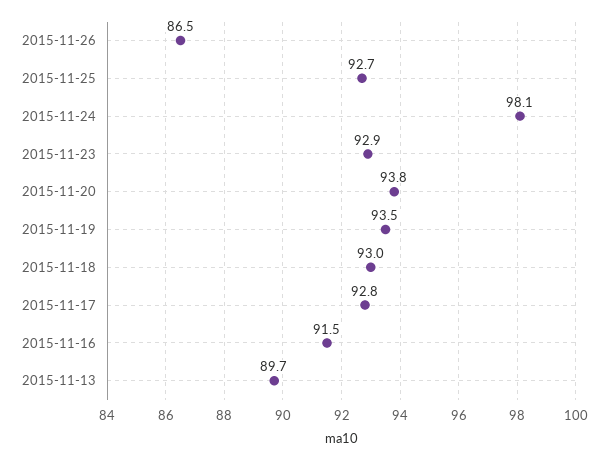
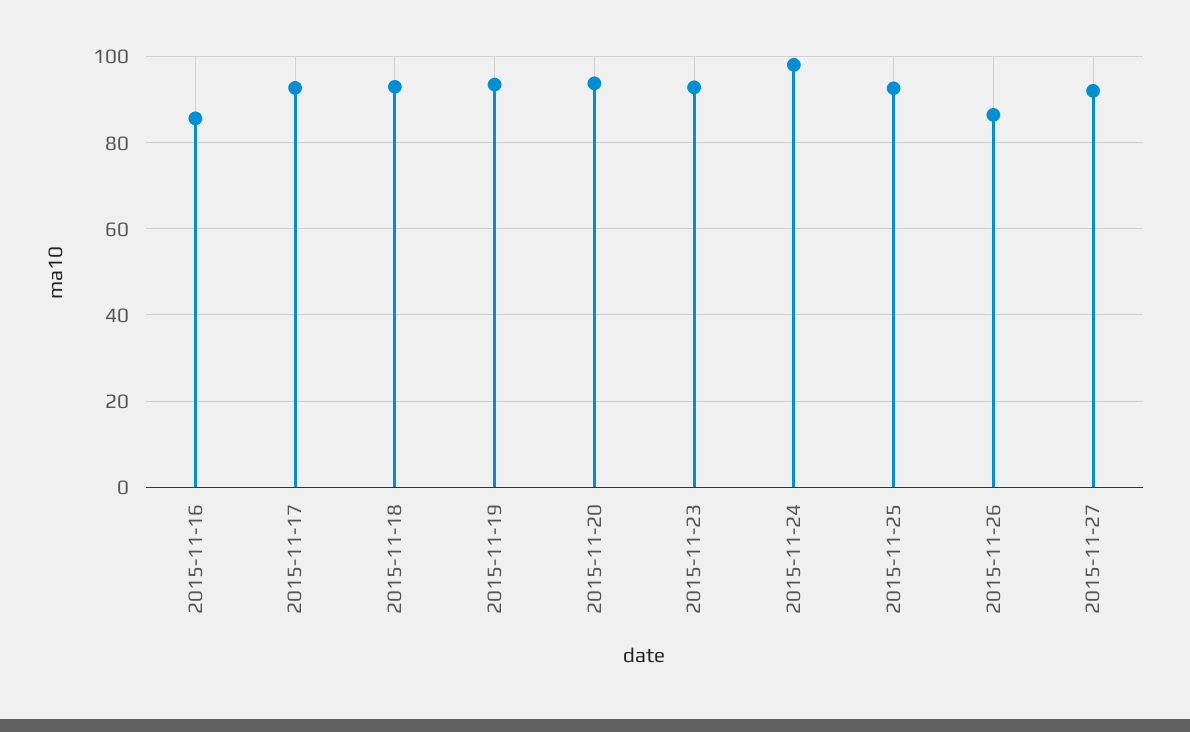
2015-11-16: 91.5 -> 86
2015-11-13: 89.7 -> none
2015-11-27: none -> 92

